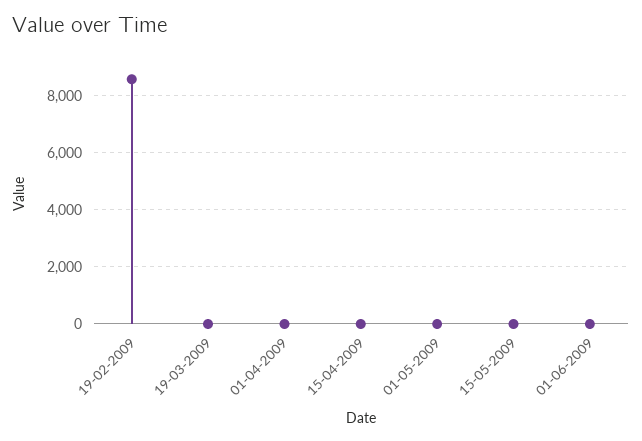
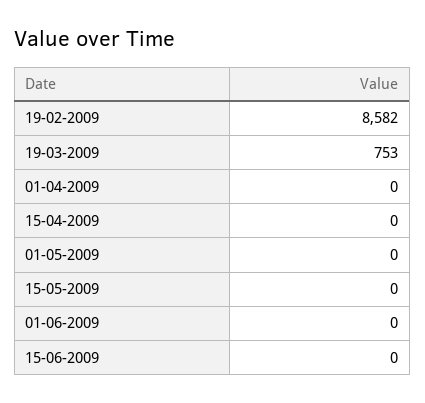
19-03-2009: 0 -> 753
15-06-2009: none -> 0

